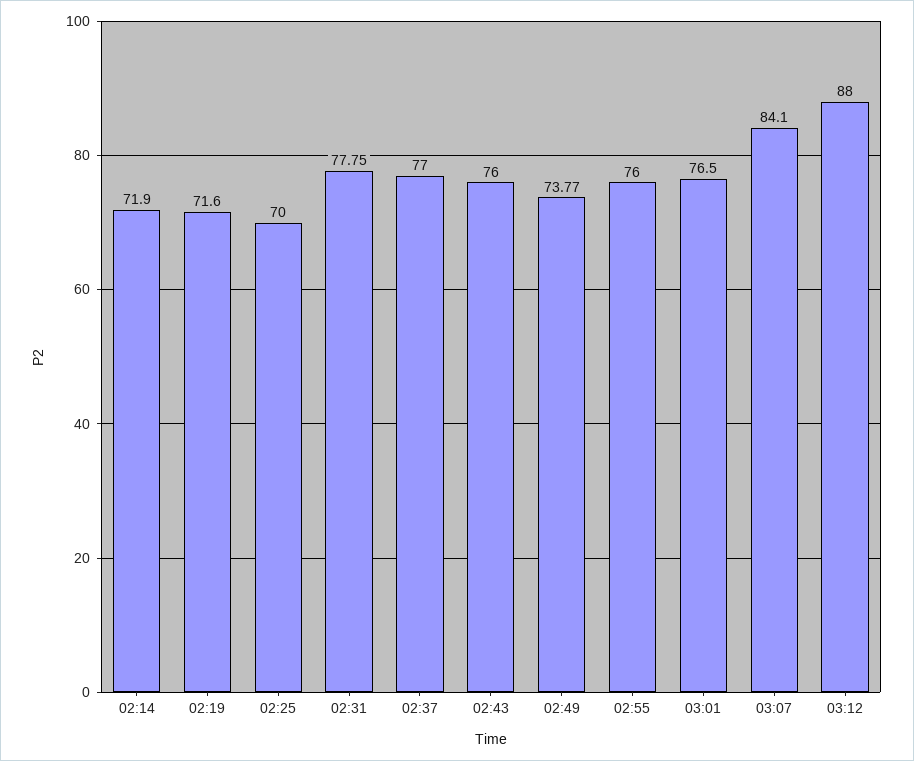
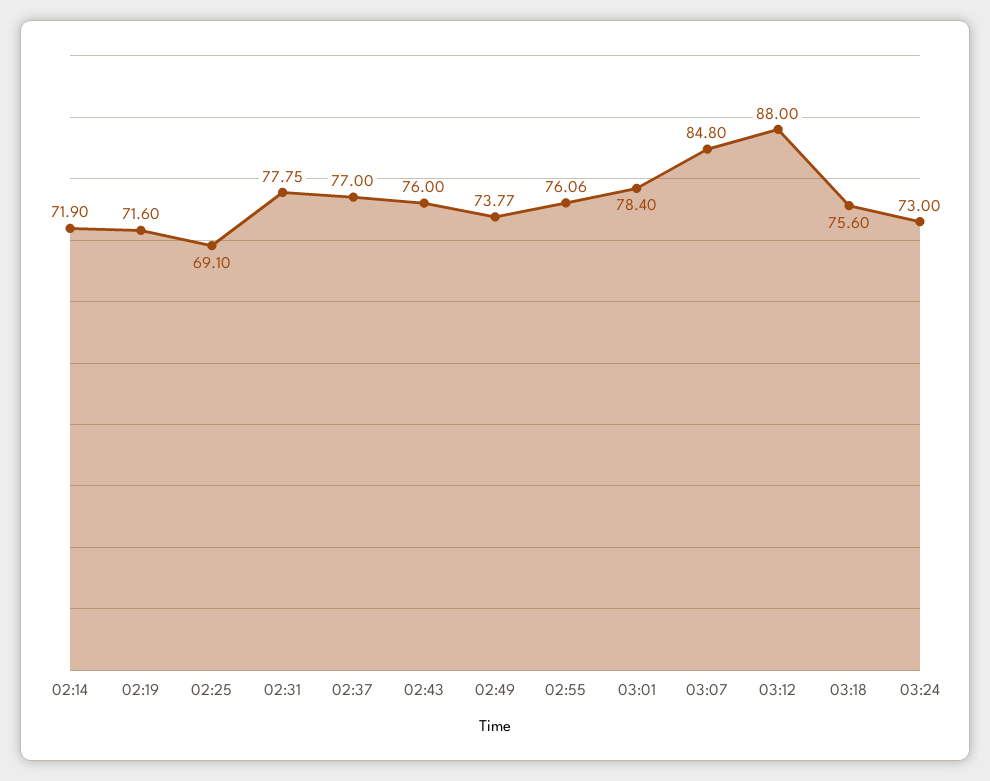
02:25: 70 -> 69.1
02:55: 76 -> 76.06
03:01: 76.5 -> 78.4
03:07: 84.1 -> 84.8
03:18: none -> 75.6
03:24: none -> 73

